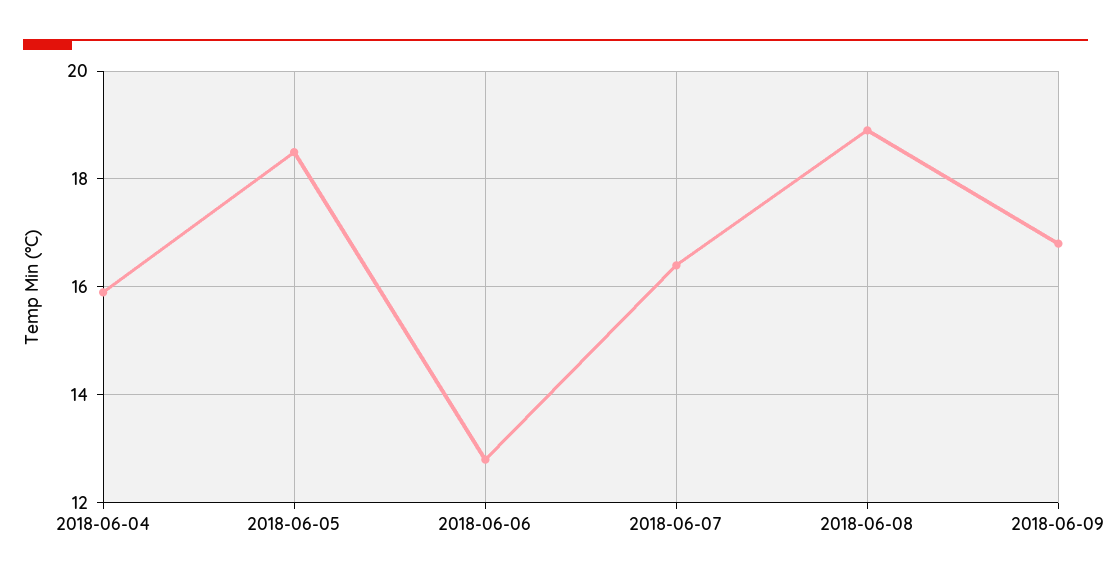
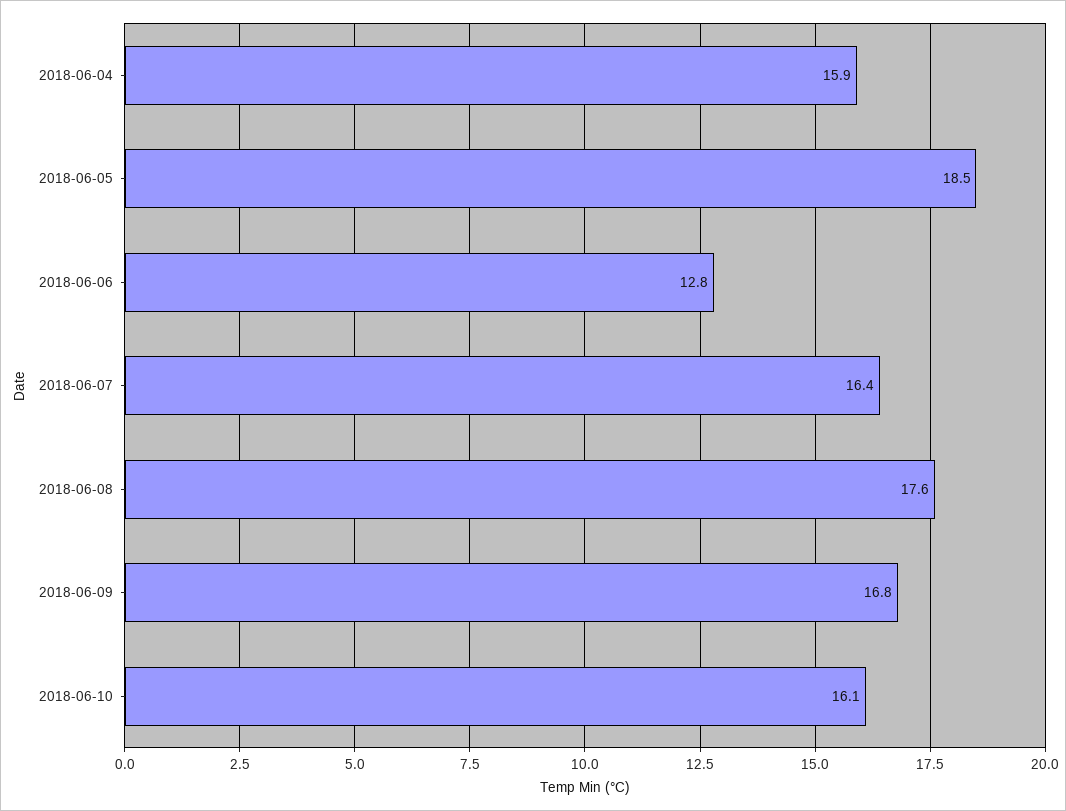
2018-06-08: 19 -> 17.6
2018-06-10: none -> 16.1

